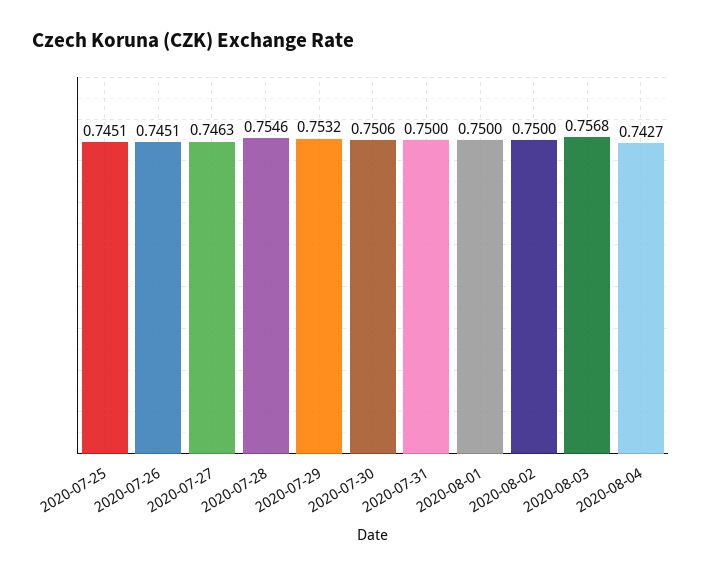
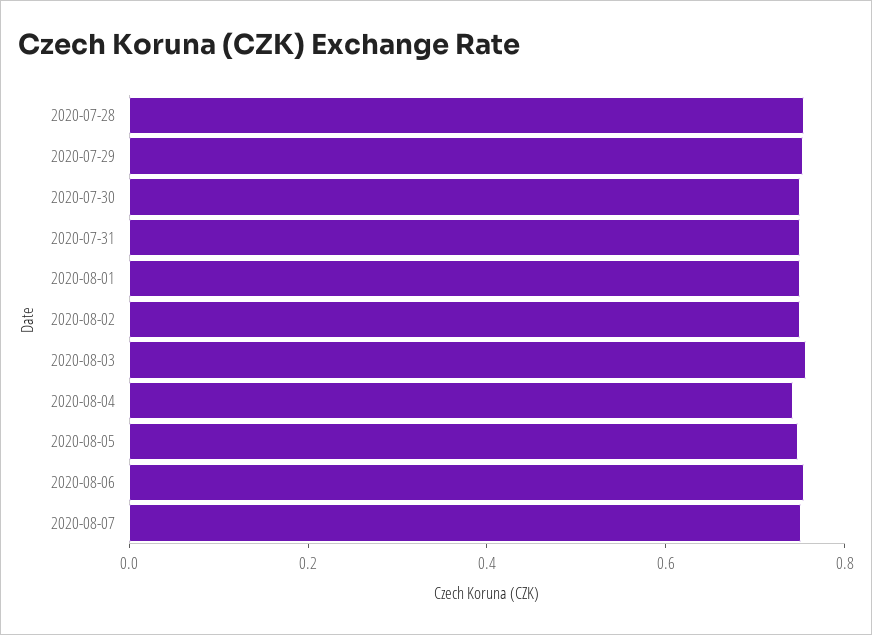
2020-07-25: 0.7451 -> none
2020-07-26: 0.7451 -> none
2020-07-27: 0.7463 -> none
2020-08-05: none -> 0.75
2020-08-06: none -> 0.75
2020-08-07: none -> 0.75

